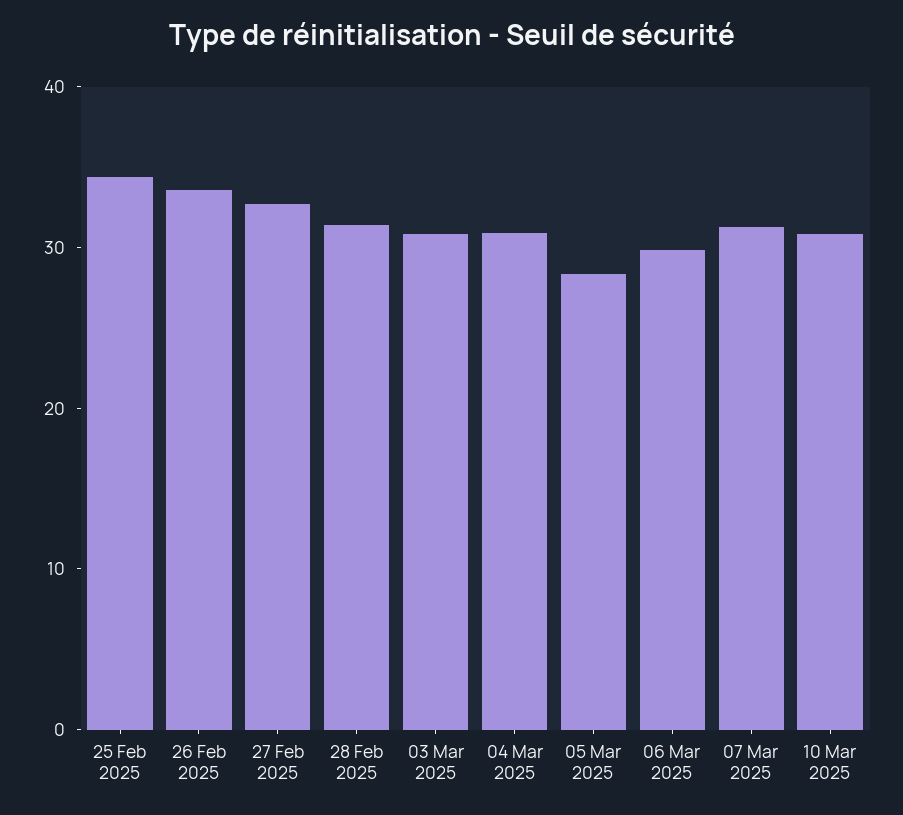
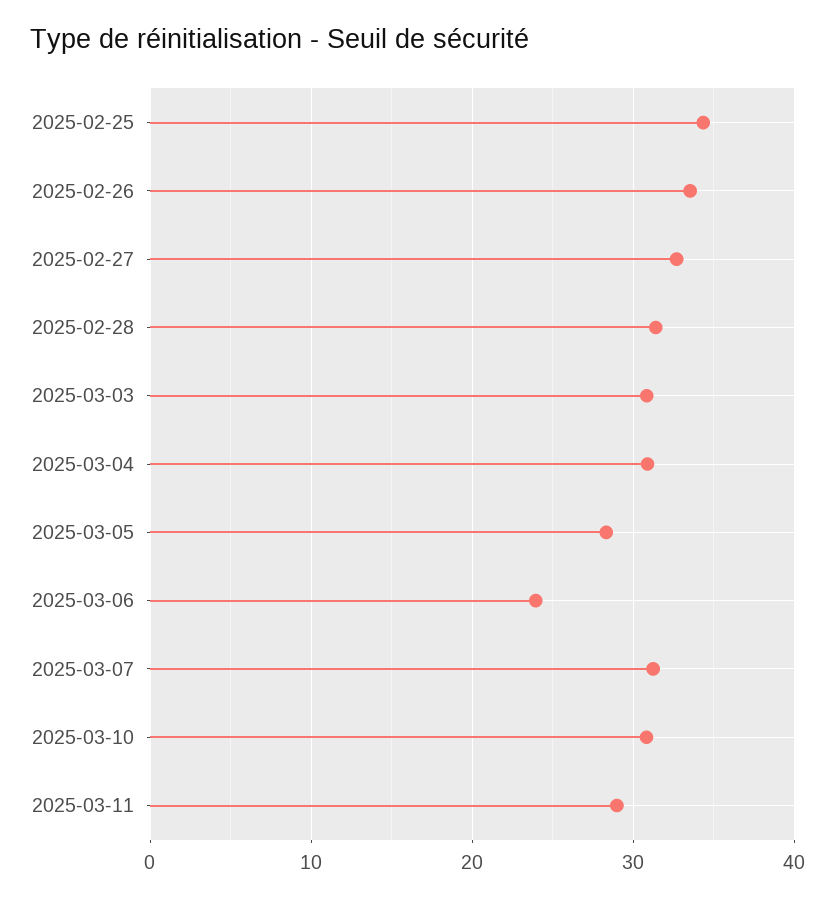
06 Mar 2025: 30 -> 24
2025-03-11: none -> 29

